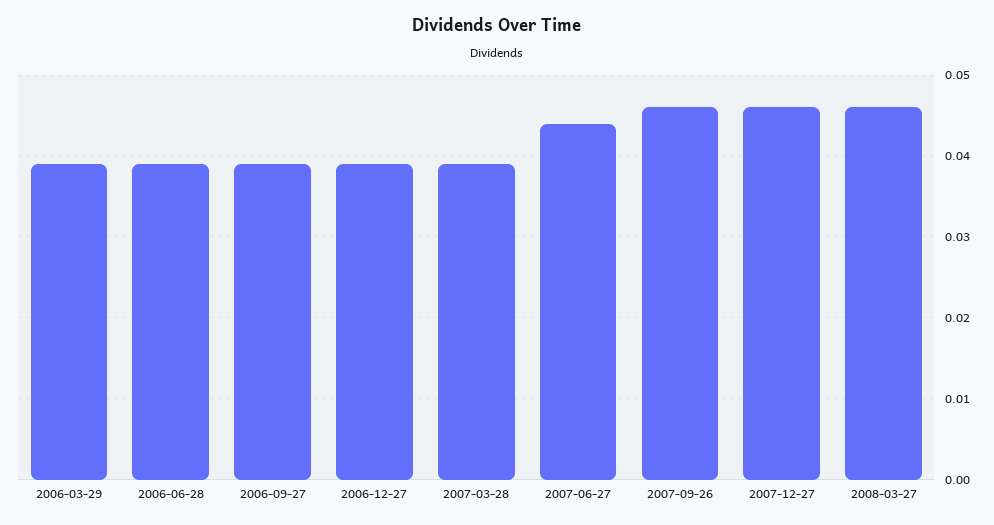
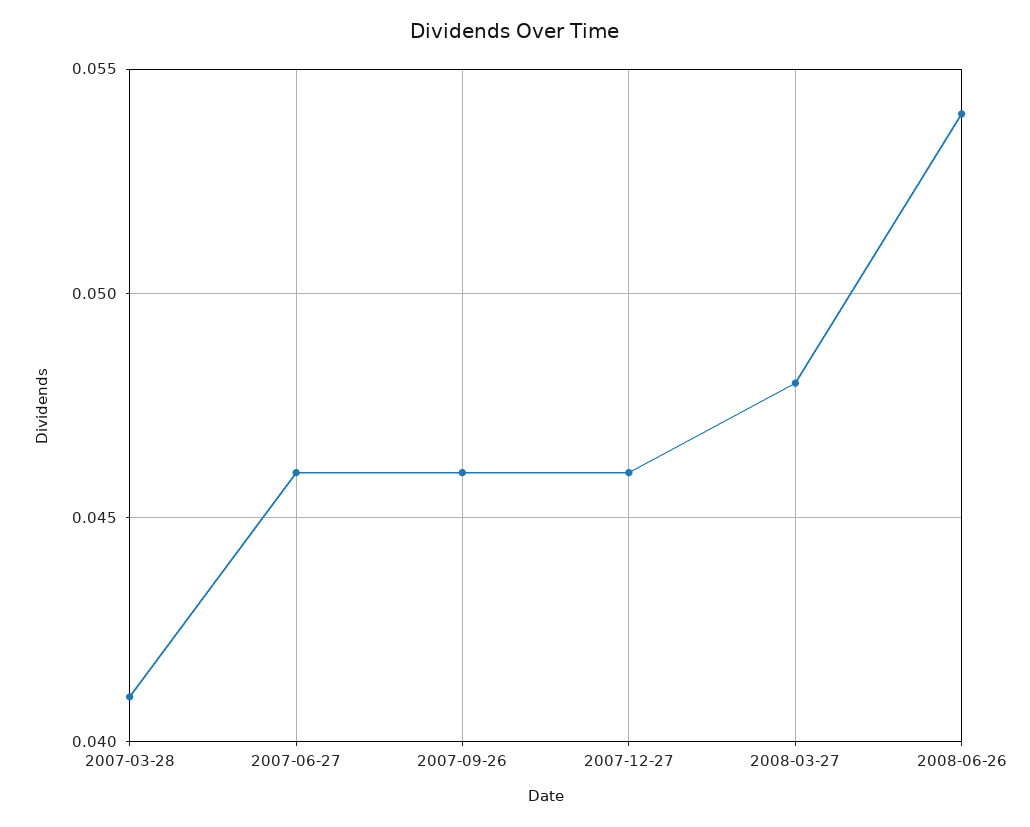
2006-03-29: 0.039 -> none
2006-06-28: 0.039 -> none
2006-09-27: 0.039 -> none
2006-12-27: 0.039 -> none
2007-03-28: 0.039 -> 0.041
2007-06-27: 0.044 -> 0.046
2008-03-27: 0.046 -> 0.048
2008-06-26: none -> 0.054

